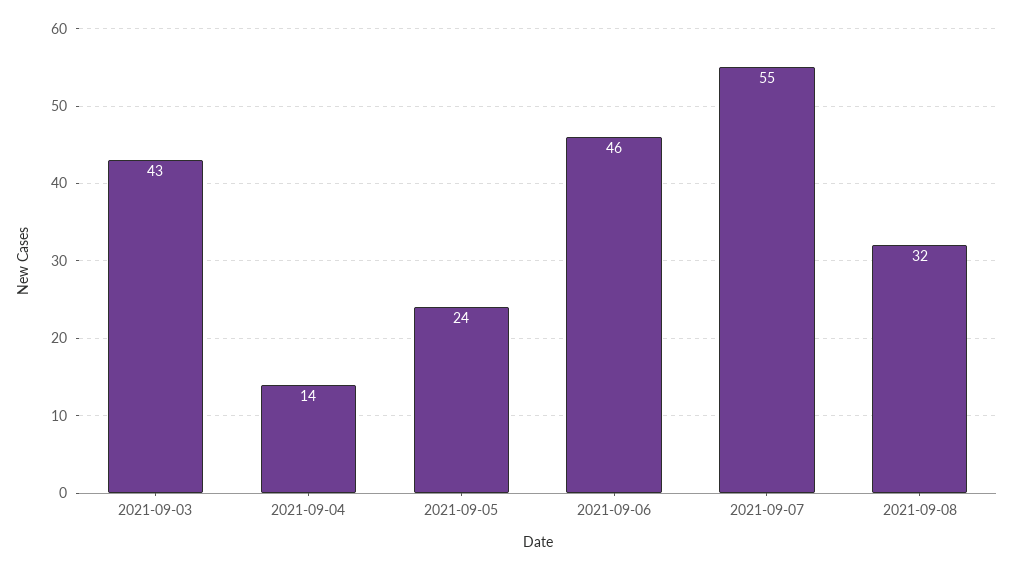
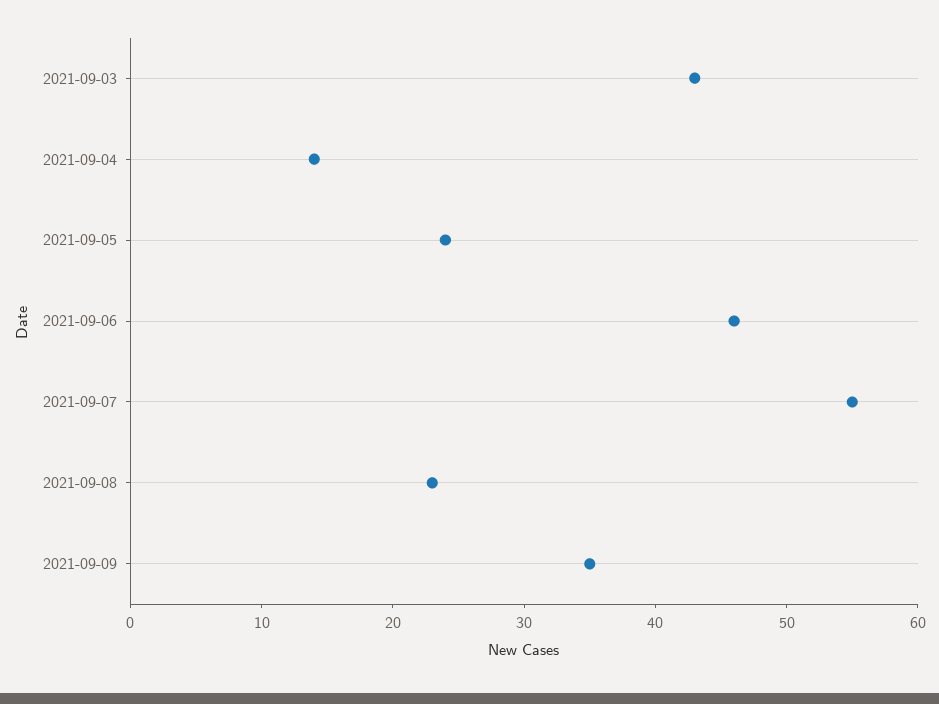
2021-09-08: 32 -> 23
2021-09-09: none -> 35

